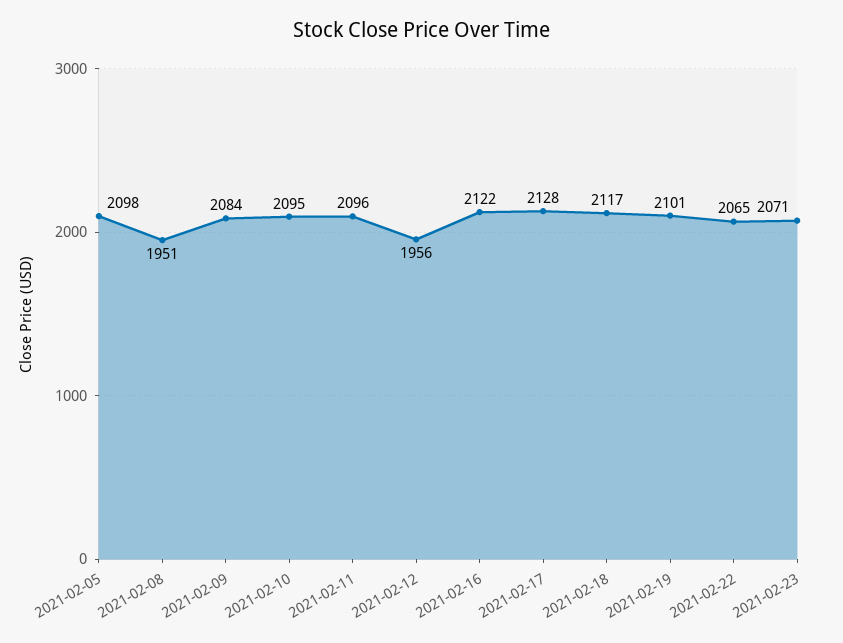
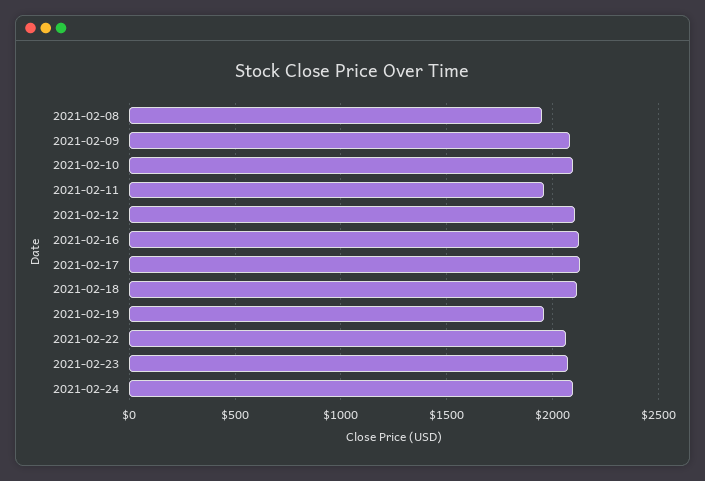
2021-02-05: 2098 -> none
2021-02-11: 2096 -> 1950
2021-02-12: 1956 -> 2100
2021-02-19: 2101 -> 1950
2021-02-24: none -> 2100

